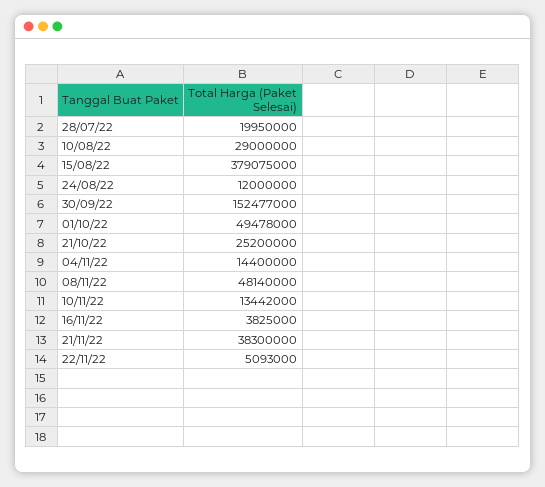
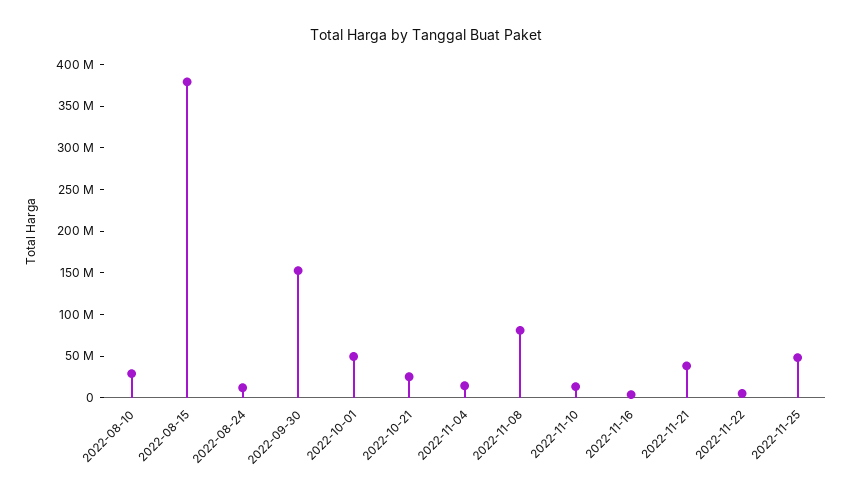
28/07/22: 19950000 -> none
08/11/22: 48140000 -> 80000000
2022-11-25: none -> 50000000

